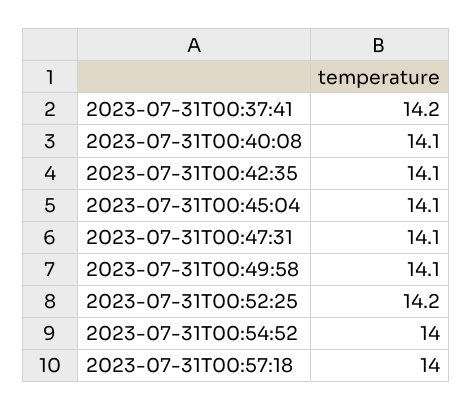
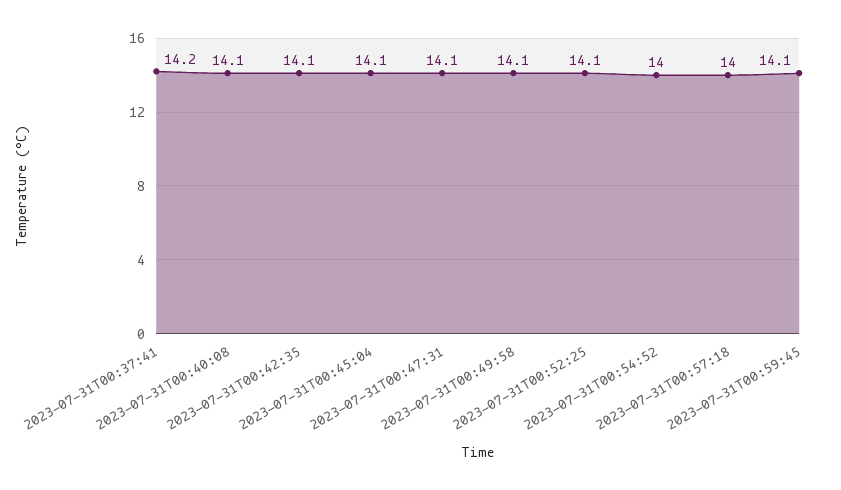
2023-07-31T00:52:25: 14.2 -> 14.1
2023-07-31T00:59:45: none -> 14.1

